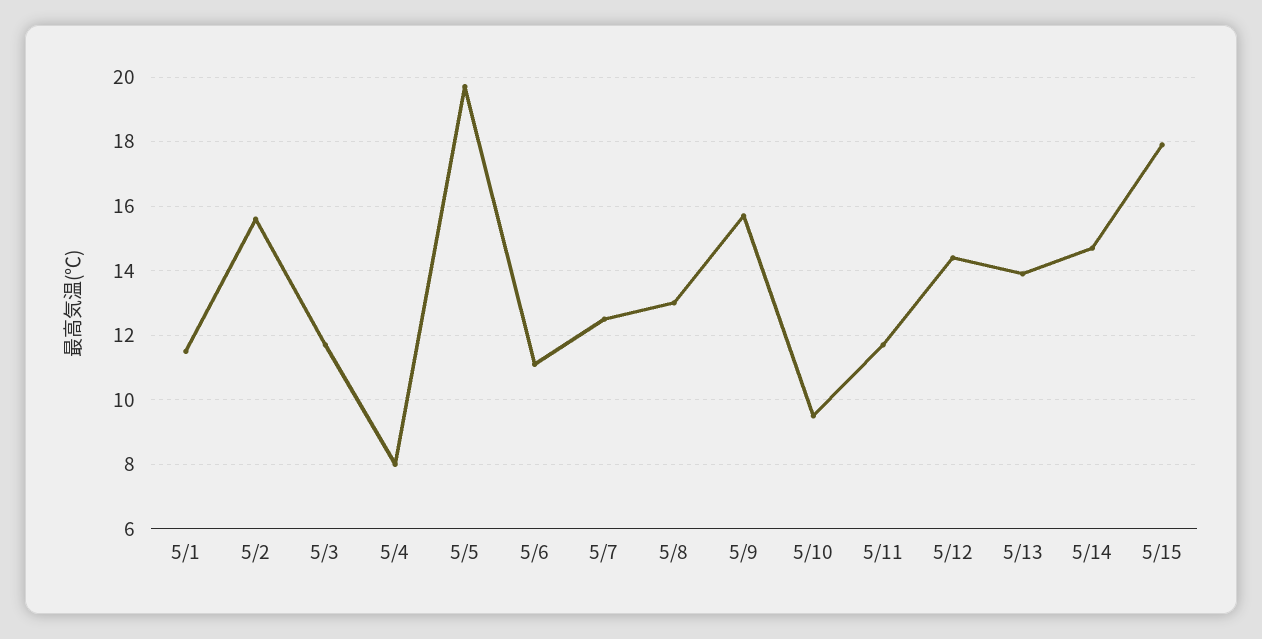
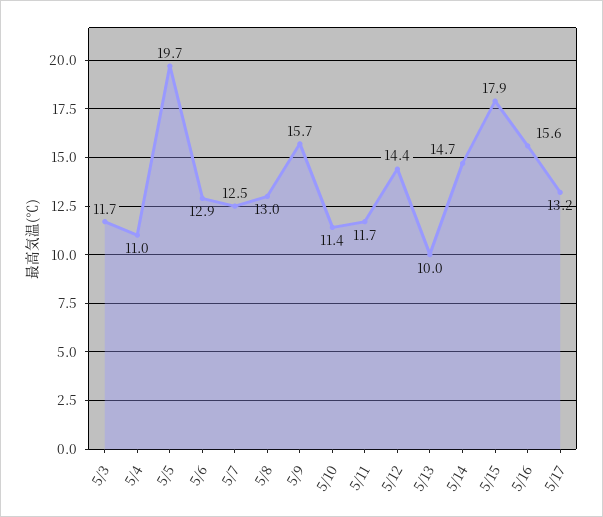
5/1: 11.5 -> none
5/2: 15.5 -> none
5/4: 8 -> 11
5/6: 11 -> 12.9
5/10: 9.5 -> 11.4
5/13: 14 -> 10
5/16: none -> 15.6
5/17: none -> 13.2

